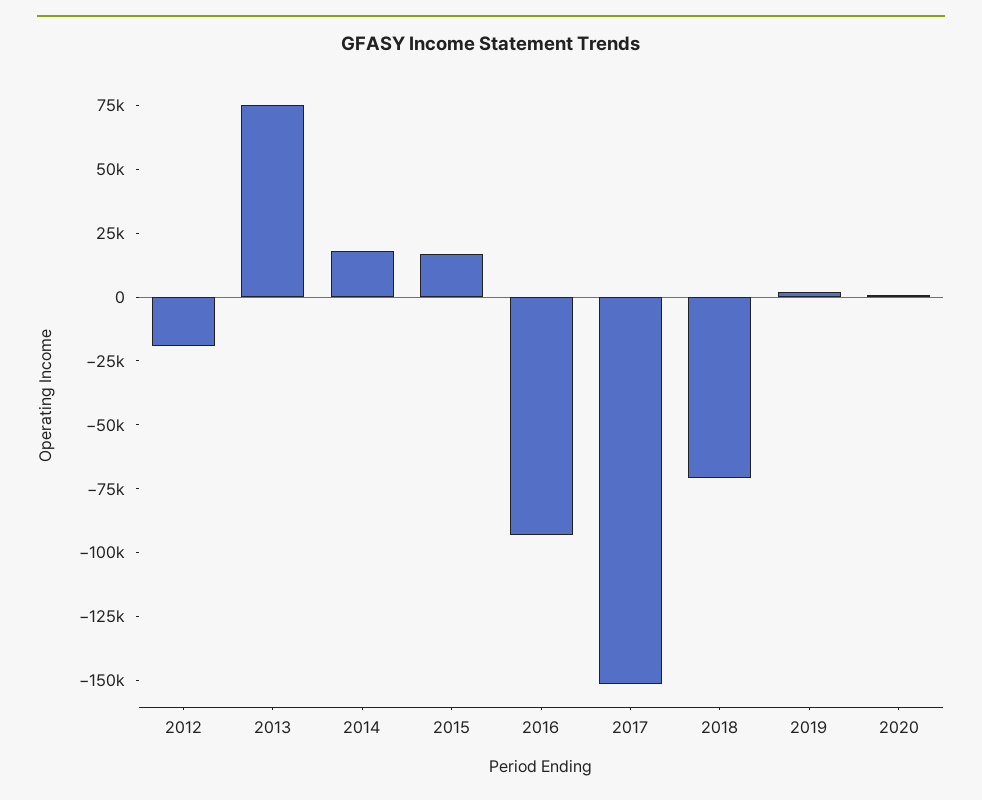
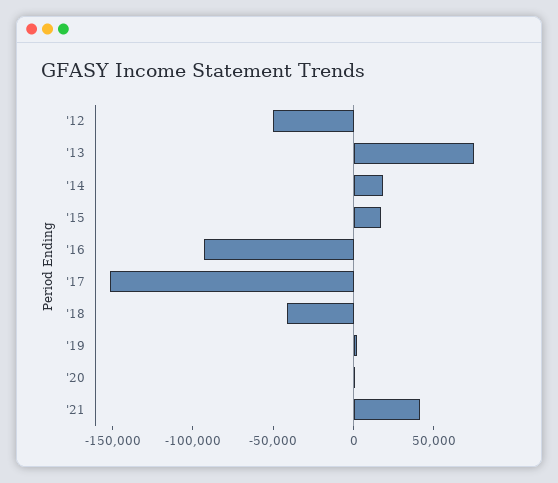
2012: -20000 -> -50000
2018: -70000 -> -40000
'21: none -> 40000

